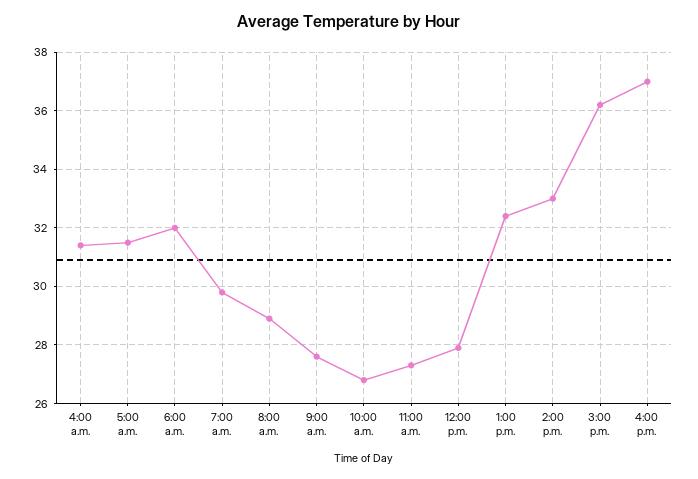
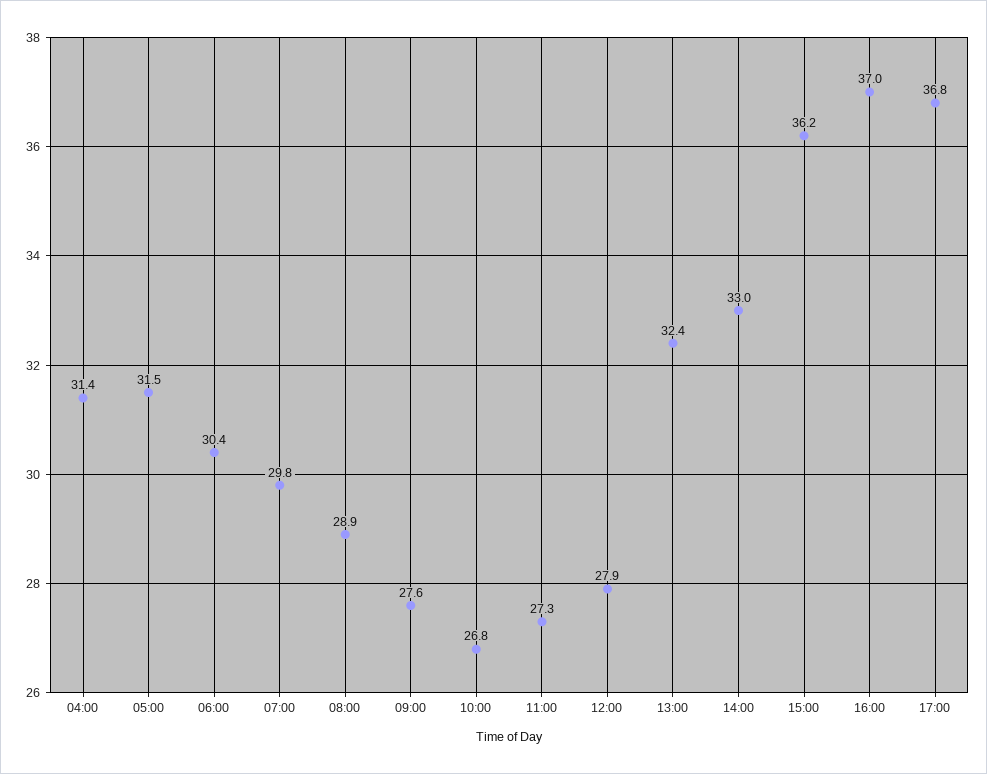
6:00 a.m.: 32 -> 30.4
17:00: none -> 36.8

